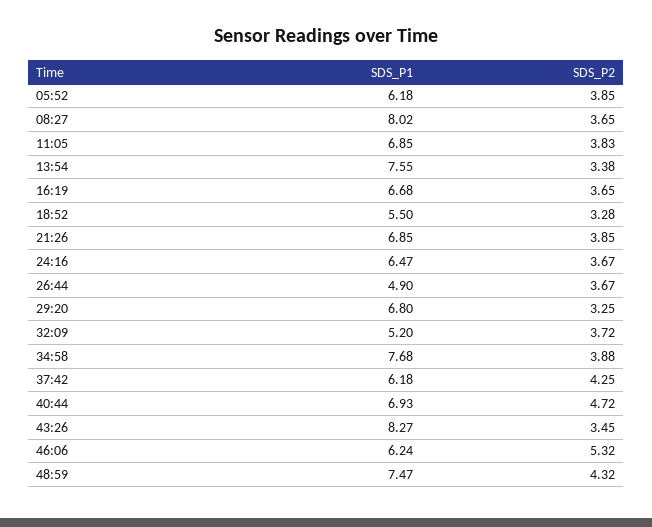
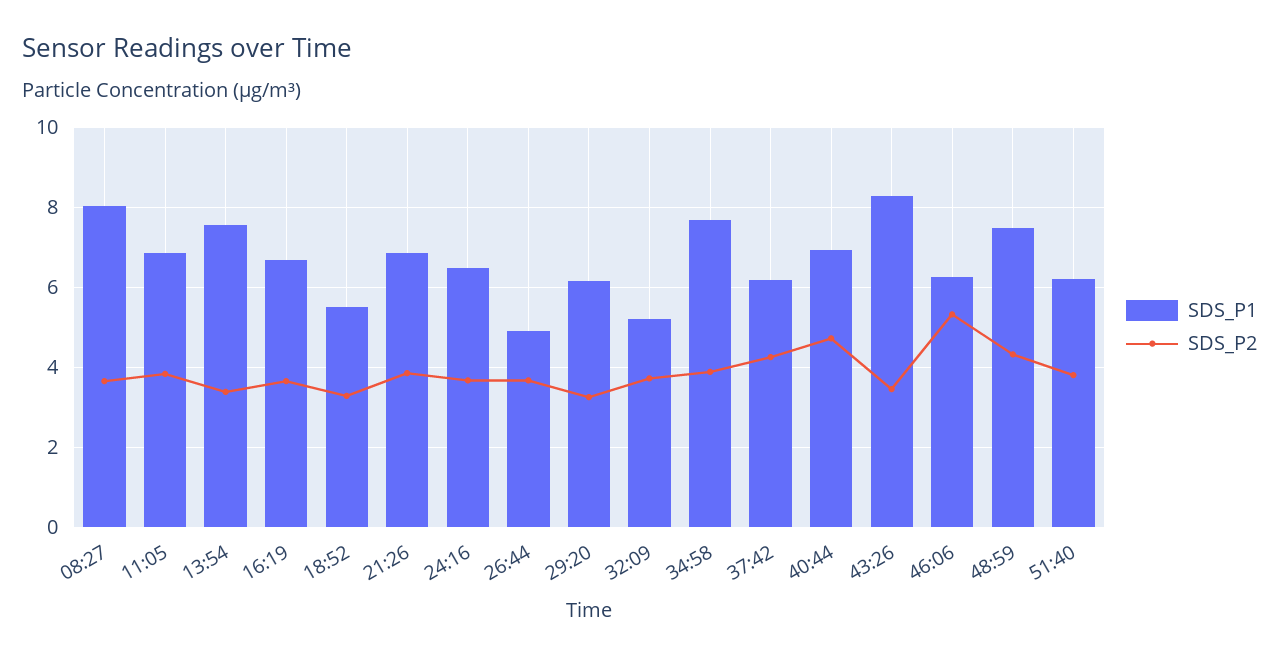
SDS_P1, 05:52: 6.18 -> none
SDS_P2, 05:52: 3.85 -> none
SDS_P1, 29:20: 6.8 -> 6.2
SDS_P1, 51:40: none -> 6.2
SDS_P2, 51:40: none -> 3.8

